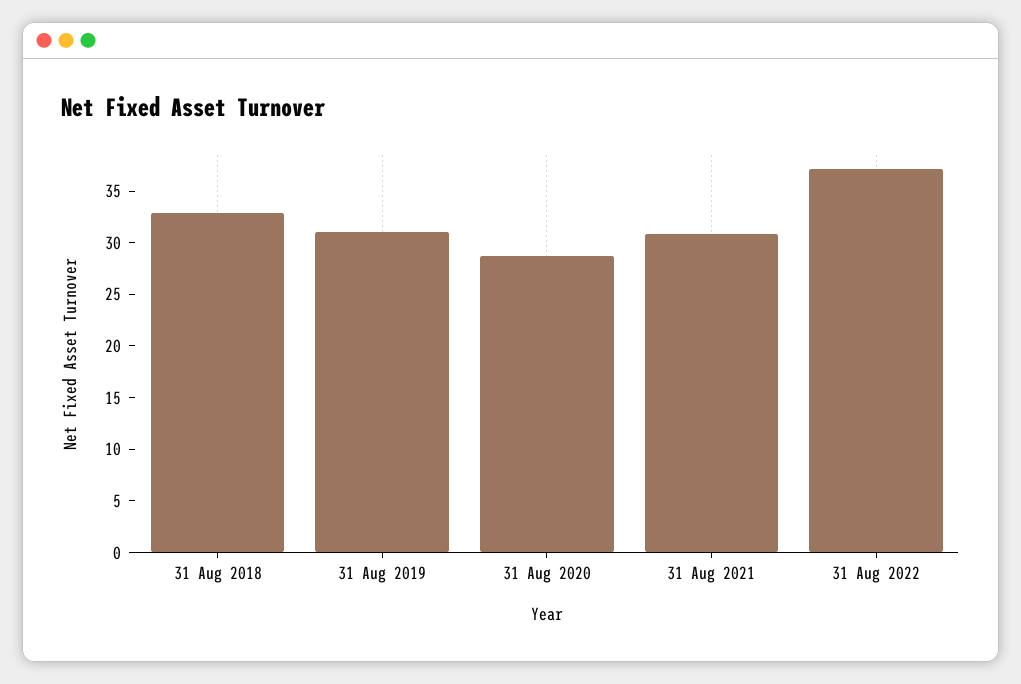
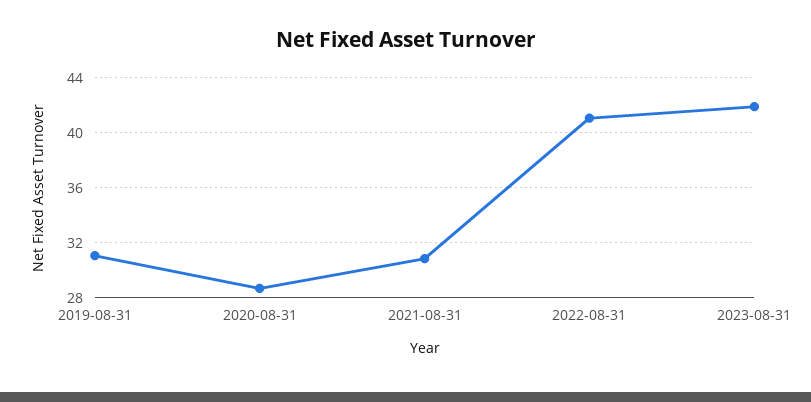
31 Aug 2018: 33 -> none
31 Aug 2022: 37 -> 41
2023-08-31: none -> 42

